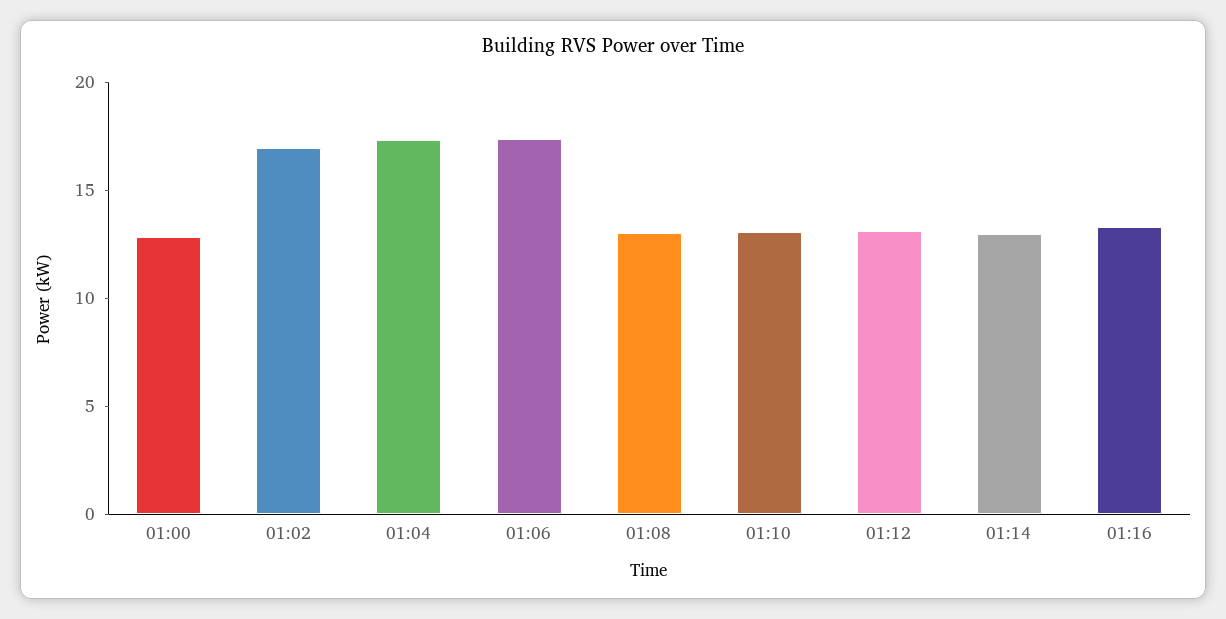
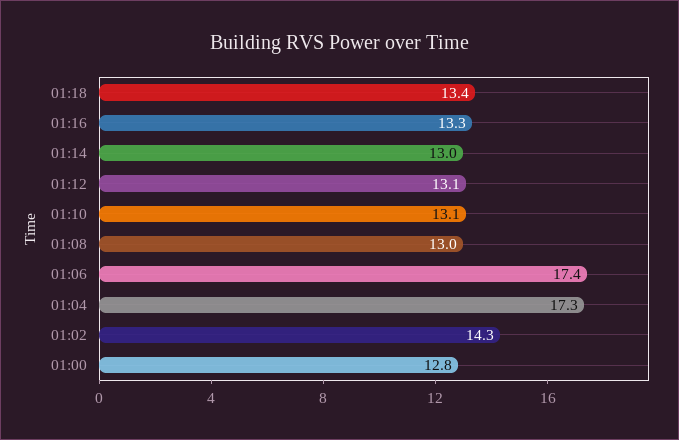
01:02: 17 -> 14.3
01:18: none -> 13.4

